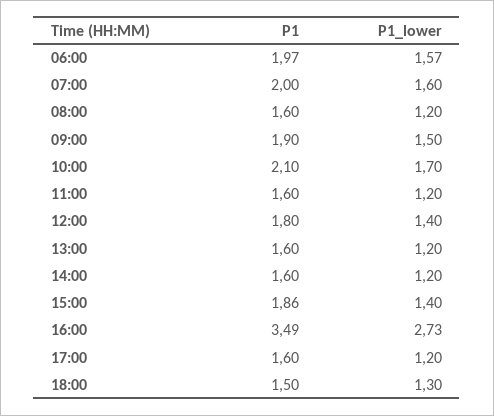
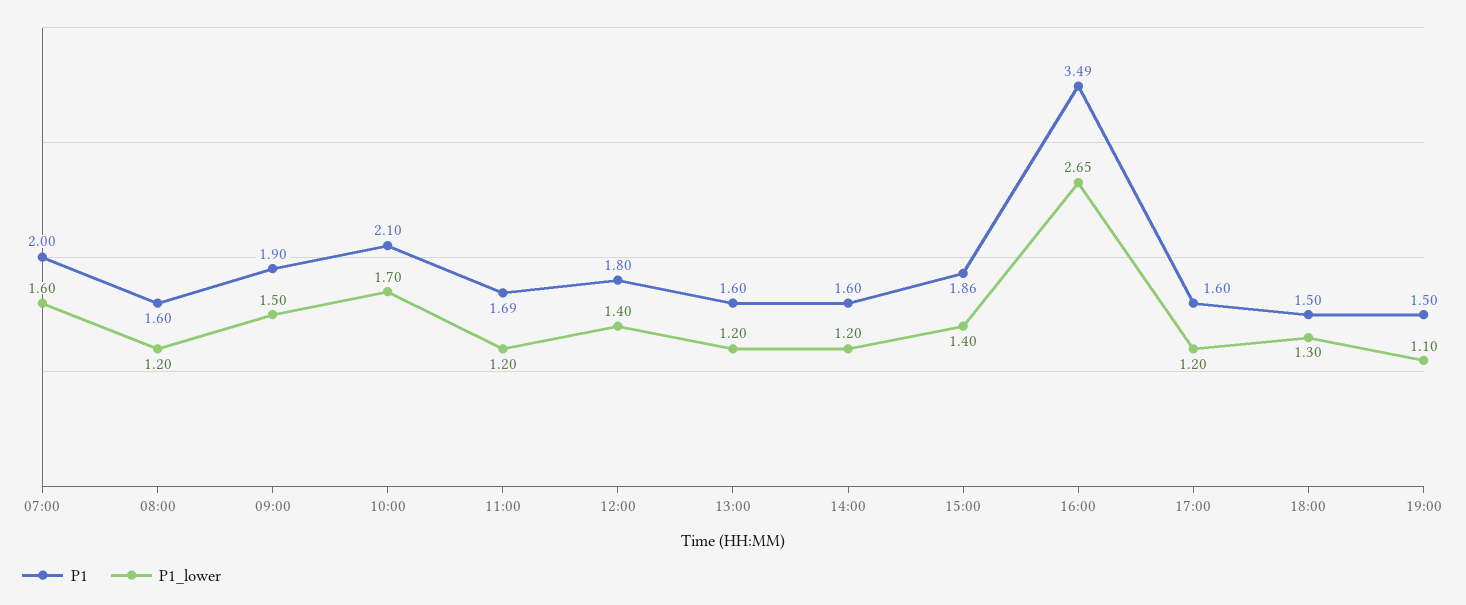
P1, 06:00: 1.97 -> none
P1_lower, 06:00: 1.57 -> none
P1, 11:00: 1.6 -> 1.69
P1_lower, 16:00: 2.73 -> 2.65
P1, 19:00: none -> 1.5
P1_lower, 19:00: none -> 1.1

